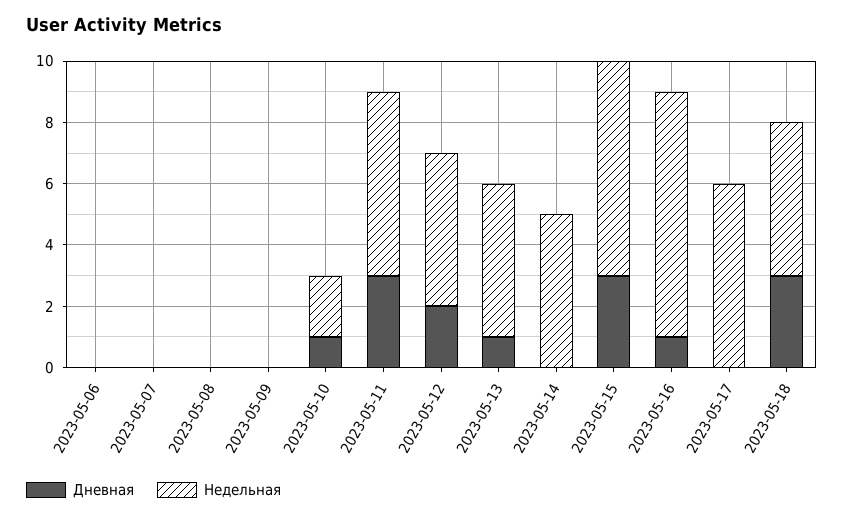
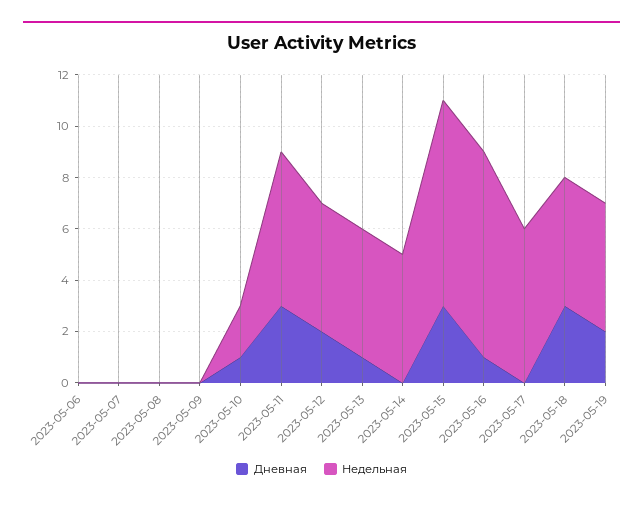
Недельная, 2023-05-15: 7 -> 8
Дневная, 2023-05-19: none -> 2
Недельная, 2023-05-19: none -> 5

